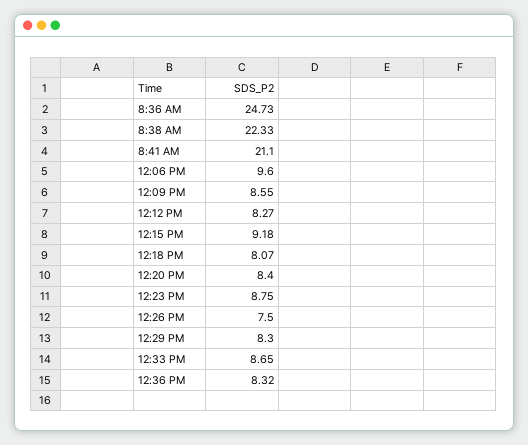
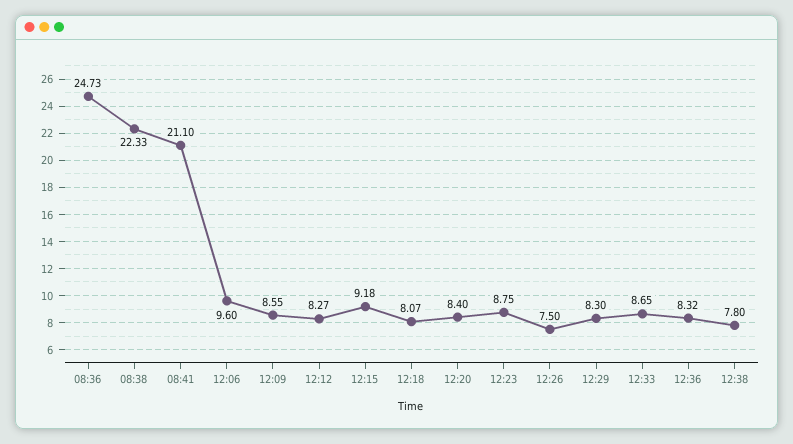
12:38: none -> 7.8

